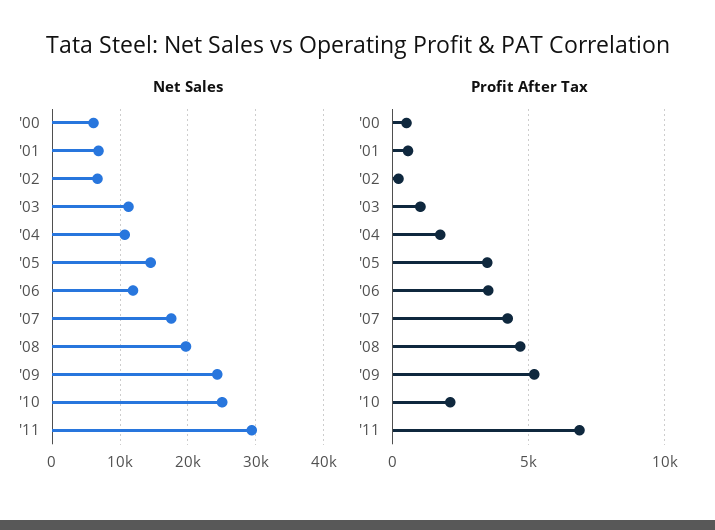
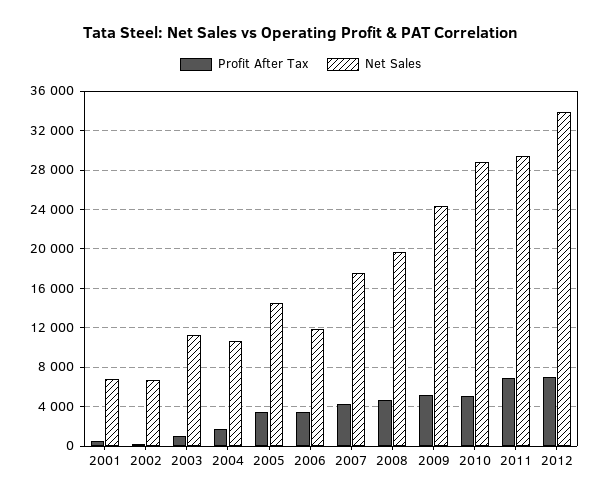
Net Sales, '00: 6000 -> none
Net Sales, '10: 25000 -> 29000
Profit After Tax, '00: 500 -> none
Profit After Tax, '10: 2000 -> 5000
Profit After Tax, 2012: none -> 7000
Net Sales, 2012: none -> 34000

